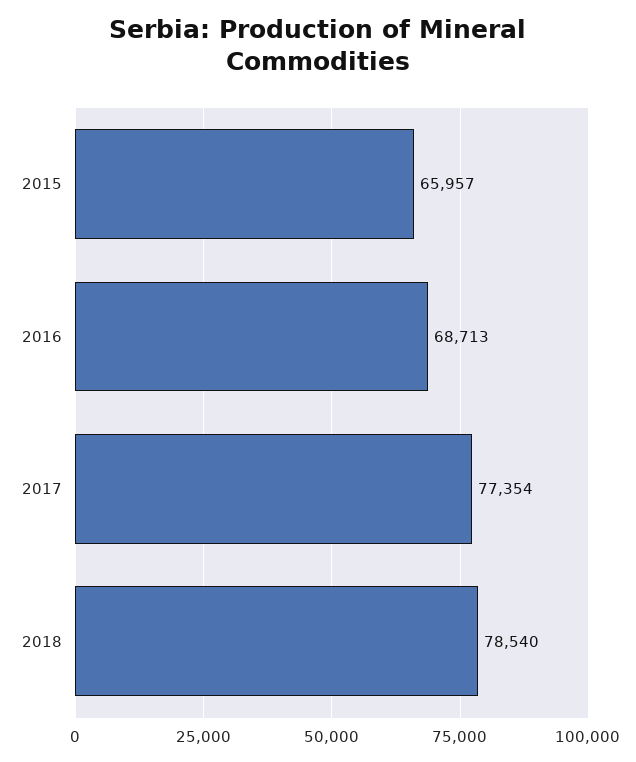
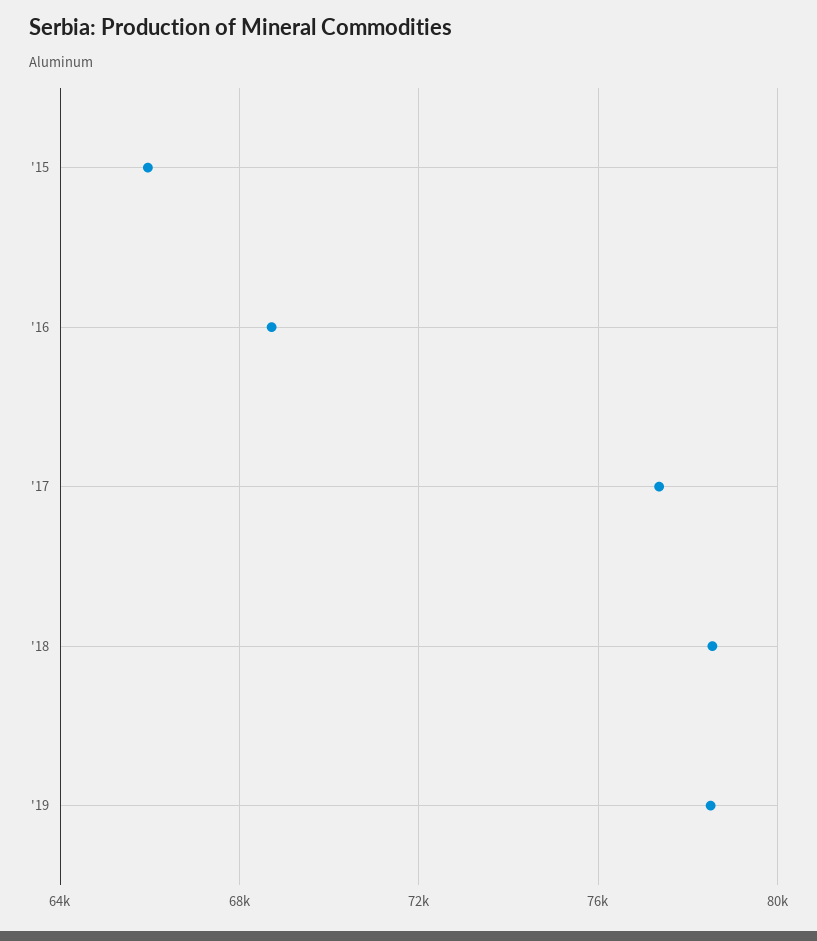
'19: none -> 78500

